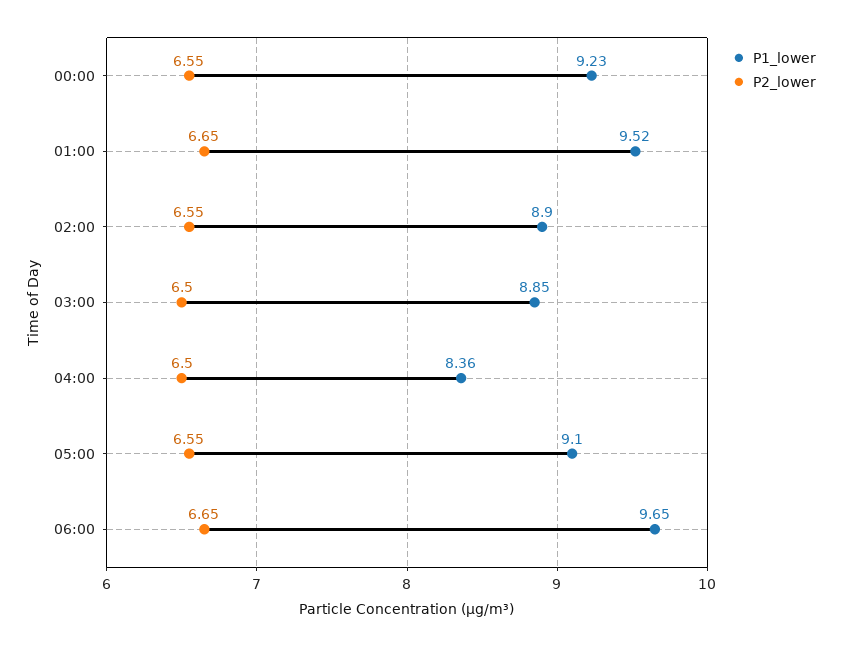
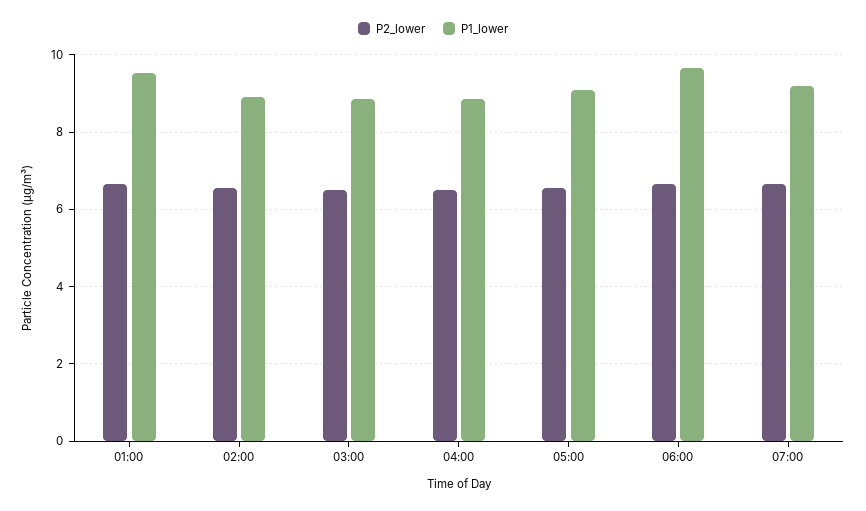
P1_lower, 00:00: 9.23 -> none
P2_lower, 00:00: 6.55 -> none
P1_lower, 04:00: 8.36 -> 8.8
P2_lower, 07:00: none -> 6.6
P1_lower, 07:00: none -> 9.2

